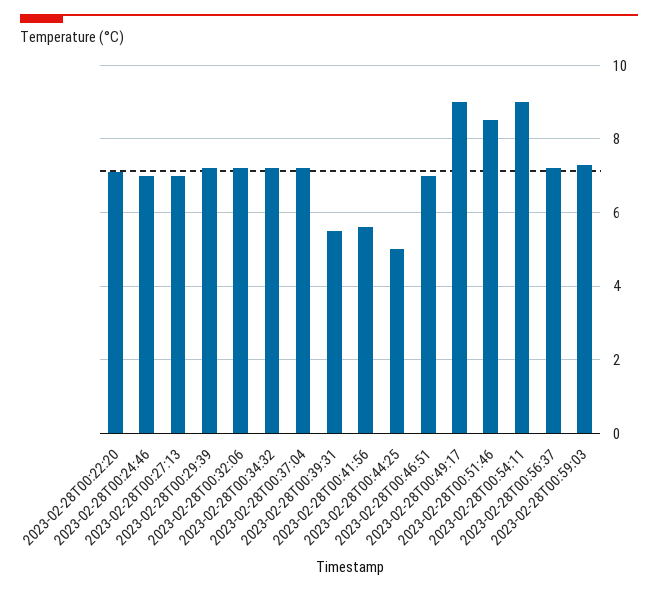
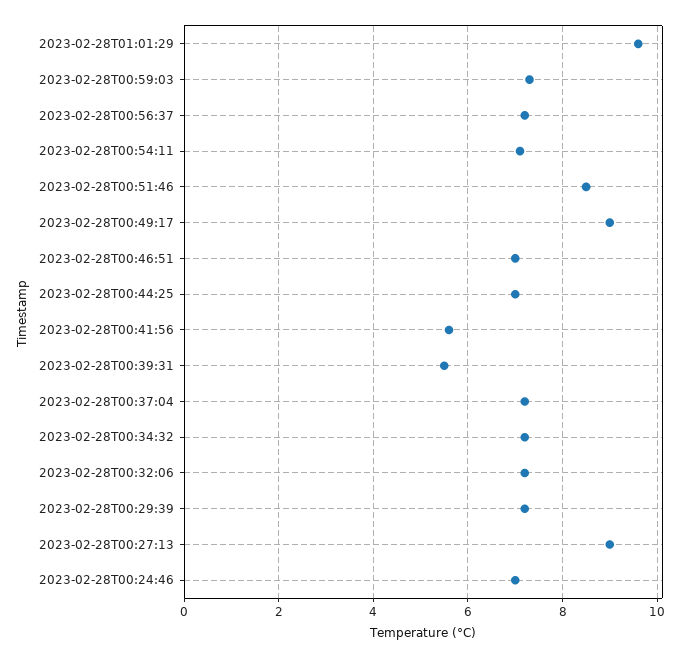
2023-02-28T00:22:20: 7 -> none
2023-02-28T00:27:13: 7 -> 9
2023-02-28T00:44:25: 5 -> 7
2023-02-28T00:54:11: 9 -> 7
2023-02-28T01:01:29: none -> 9.5

